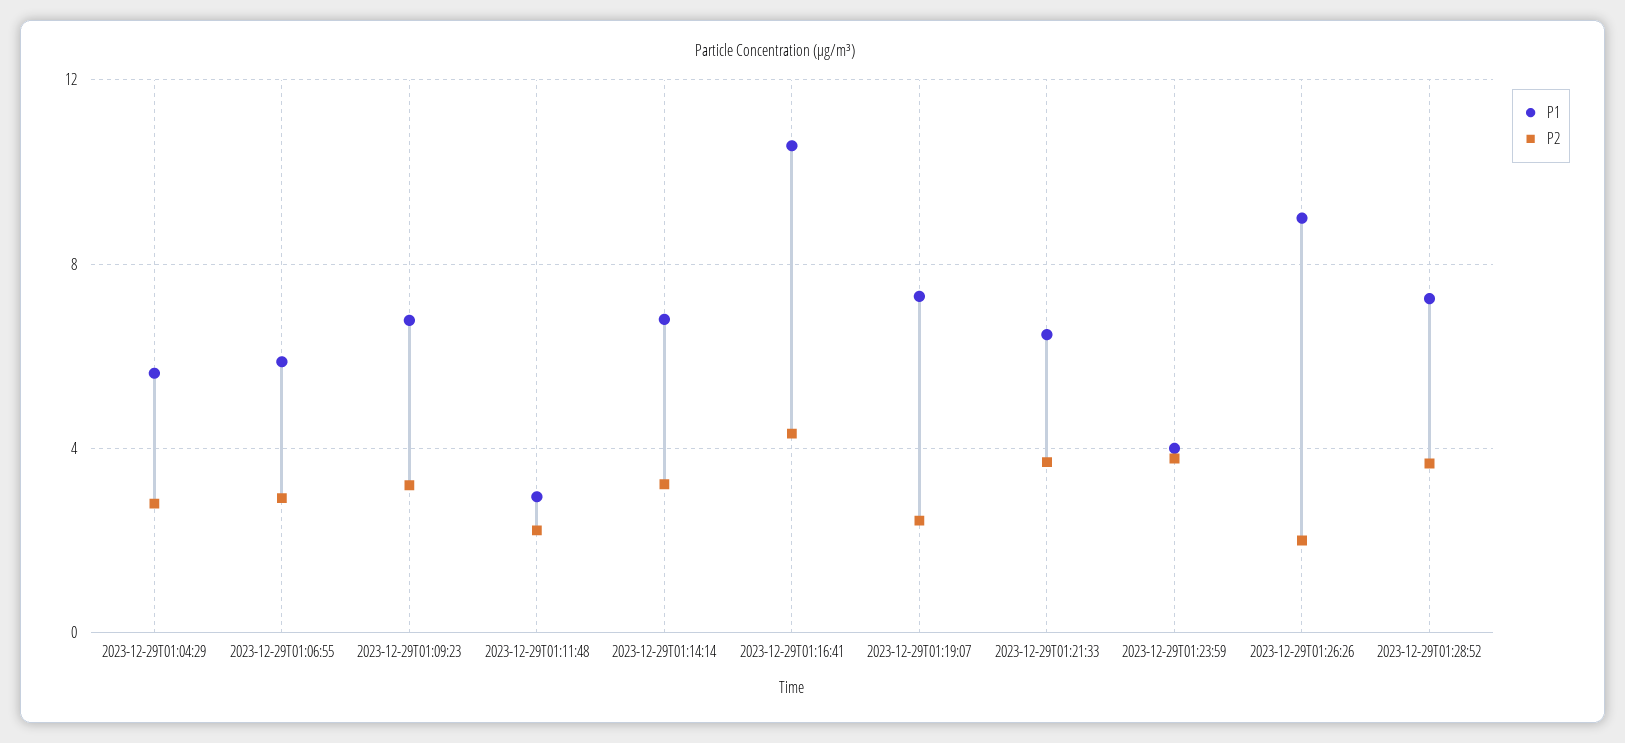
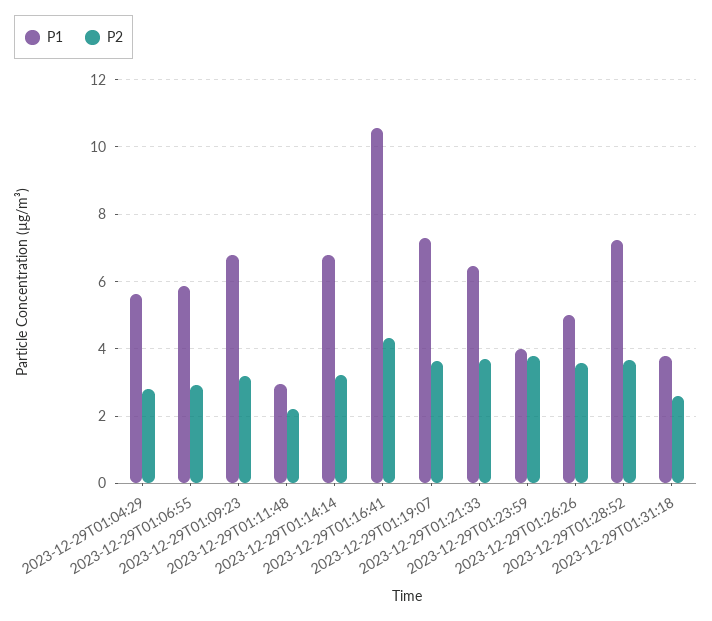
P2, 2023-12-29T01:19:07: 2.5 -> 3.6
P1, 2023-12-29T01:26:26: 9 -> 5
P2, 2023-12-29T01:26:26: 2 -> 3.6
P1, 2023-12-29T01:31:18: none -> 3.8
P2, 2023-12-29T01:31:18: none -> 2.6

